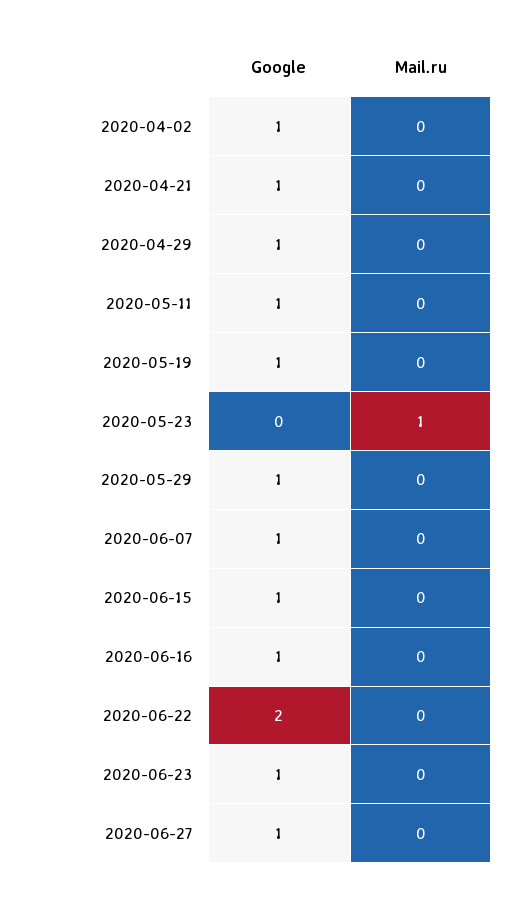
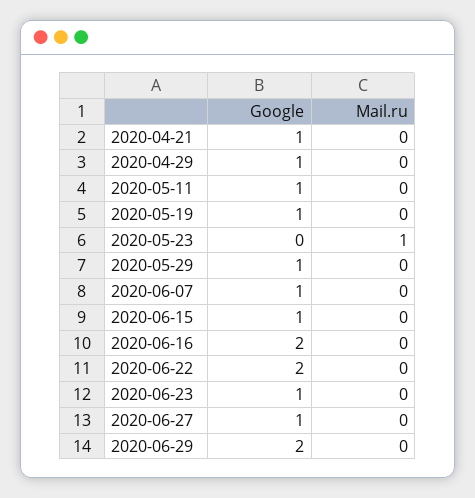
Google, 2020-04-02: 1 -> none
Mail.ru, 2020-04-02: 0 -> none
Google, 2020-06-16: 1 -> 2
Google, 2020-06-29: none -> 2
Mail.ru, 2020-06-29: none -> 0

